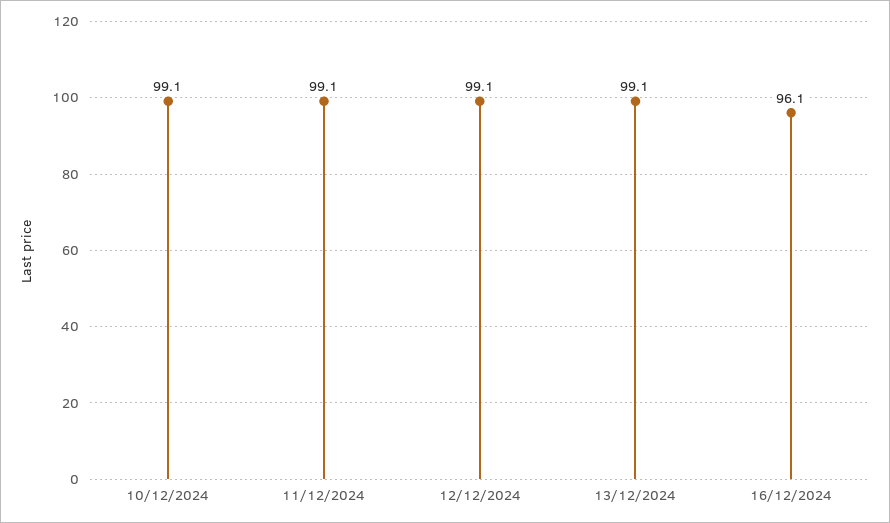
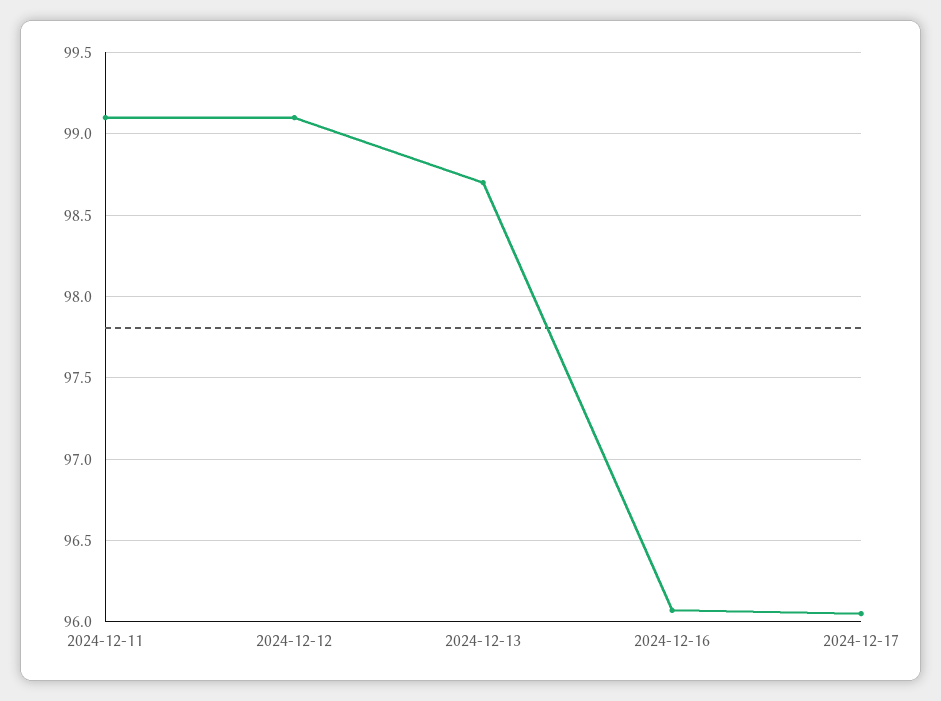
10/12/2024: 99.1 -> none
13/12/2024: 99.1 -> 98.7
2024-12-17: none -> 96.05

